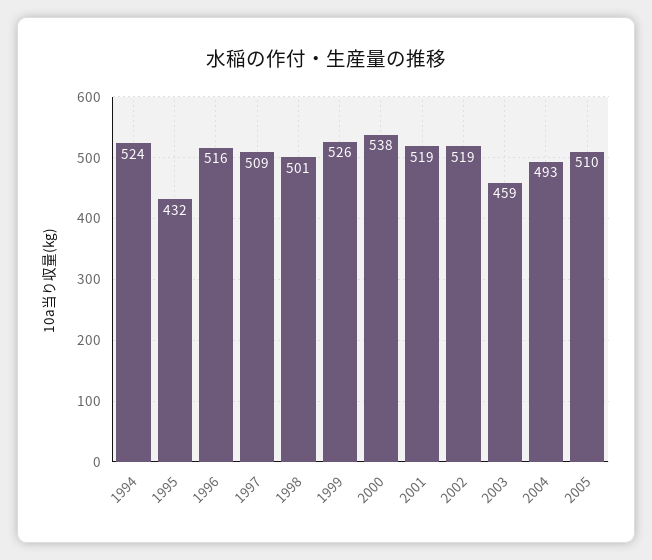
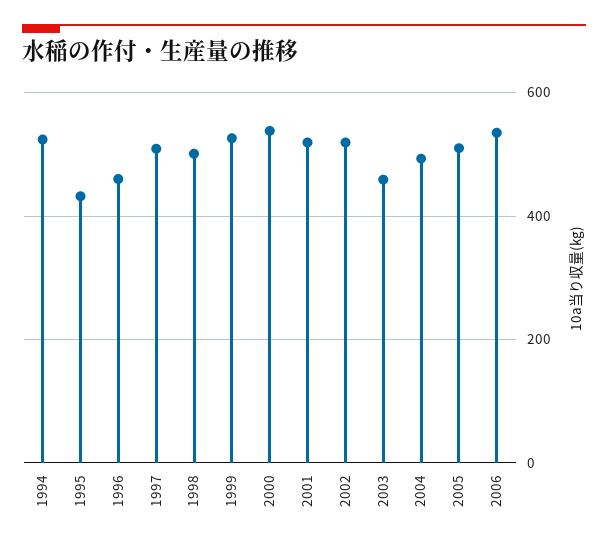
1996: 516 -> 460
2006: none -> 540

